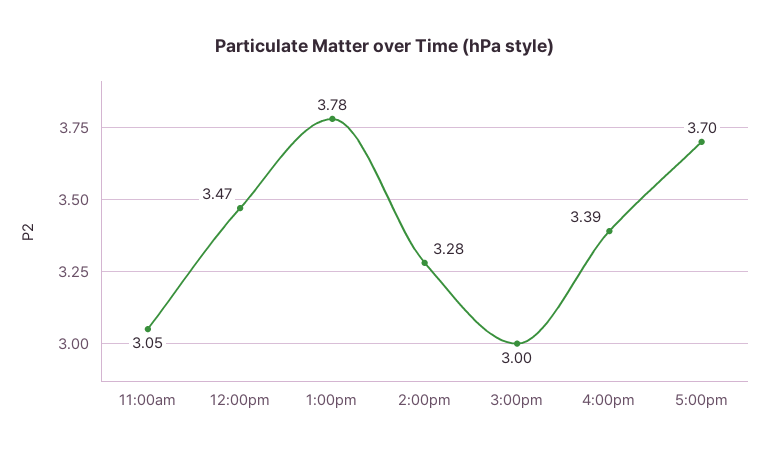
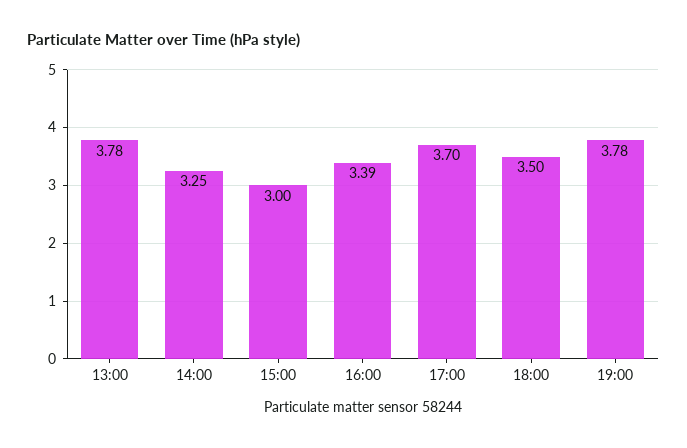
11:00am: 3.05 -> none
12:00pm: 3.47 -> none
2:00pm: 3.28 -> 3.25
18:00: none -> 3.5
19:00: none -> 3.78

